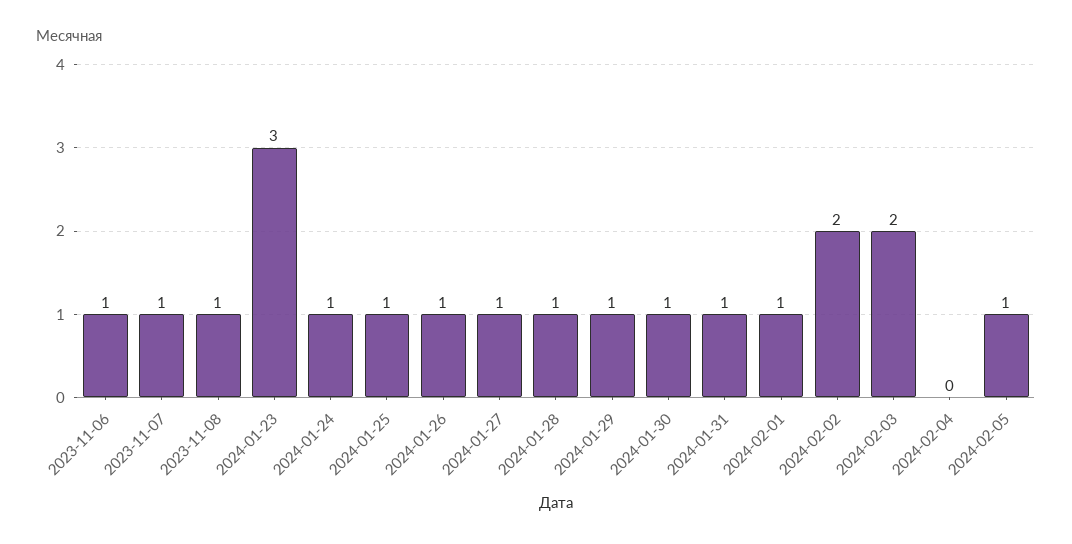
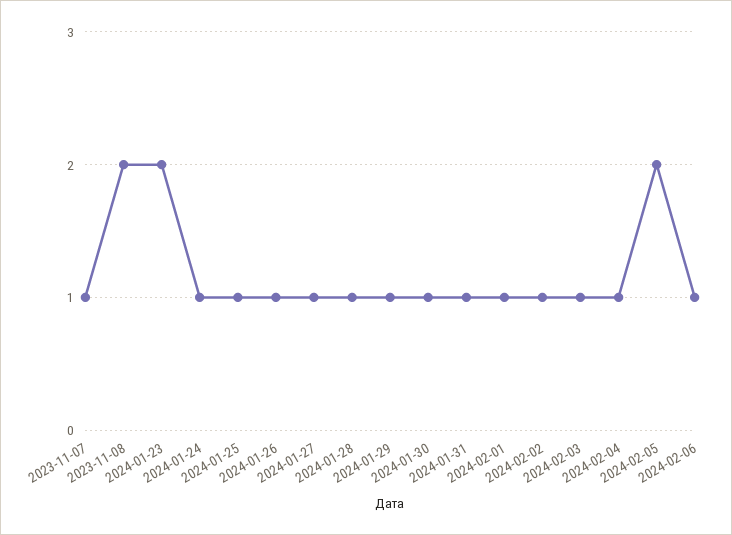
2023-11-06: 1 -> none
2023-11-08: 1 -> 2
2024-01-23: 3 -> 2
2024-02-02: 2 -> 1
2024-02-03: 2 -> 1
2024-02-04: 0 -> 1
2024-02-05: 1 -> 2
2024-02-06: none -> 1

